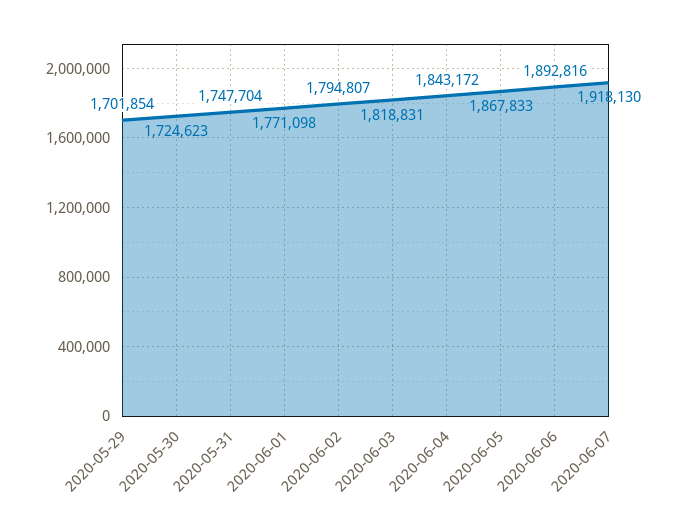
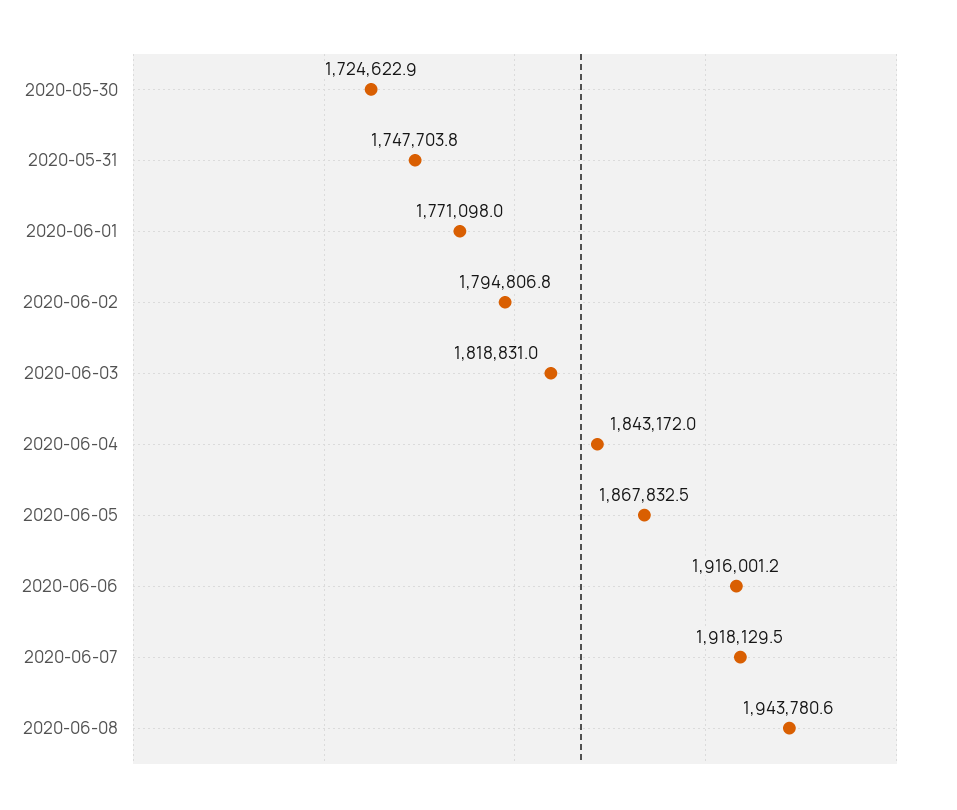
2020-05-29: 1701854 -> none
2020-06-06: 1892816 -> 1916001.2
2020-06-08: none -> 1943780.6

